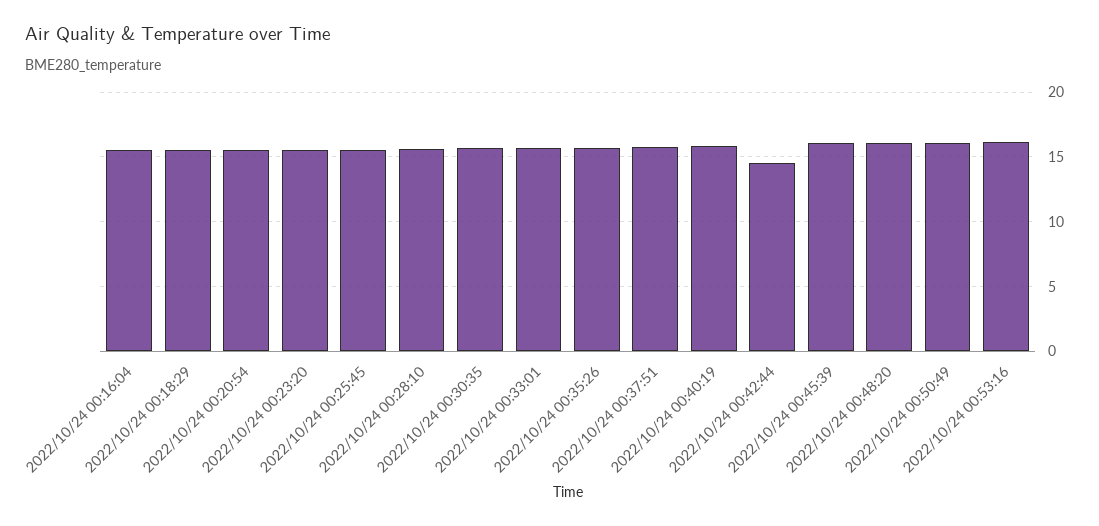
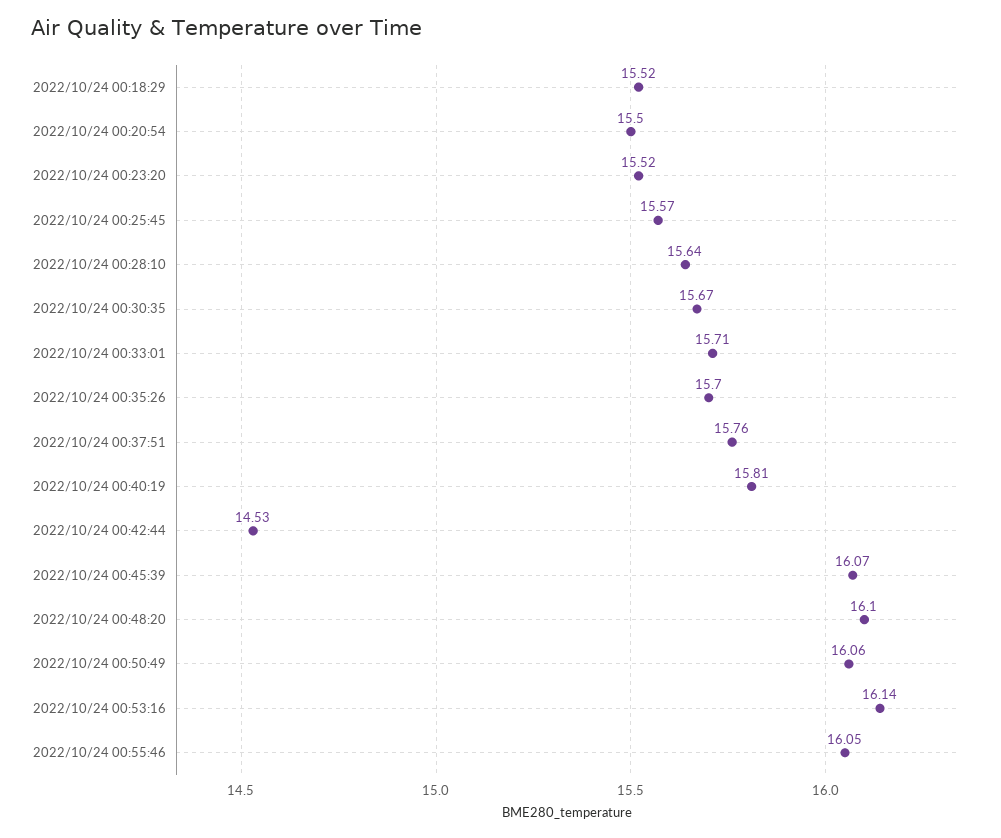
2022/10/24 00:16:04: 15.5 -> none
2022/10/24 00:55:46: none -> 16.05

